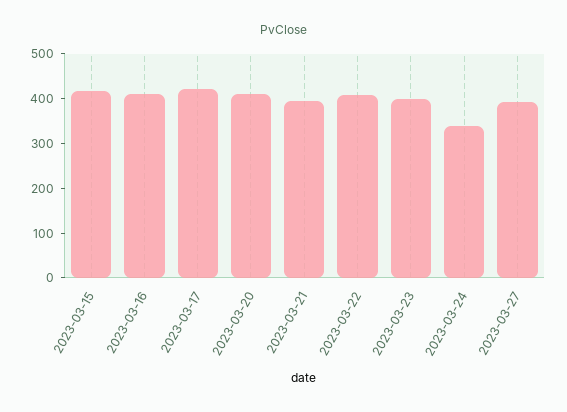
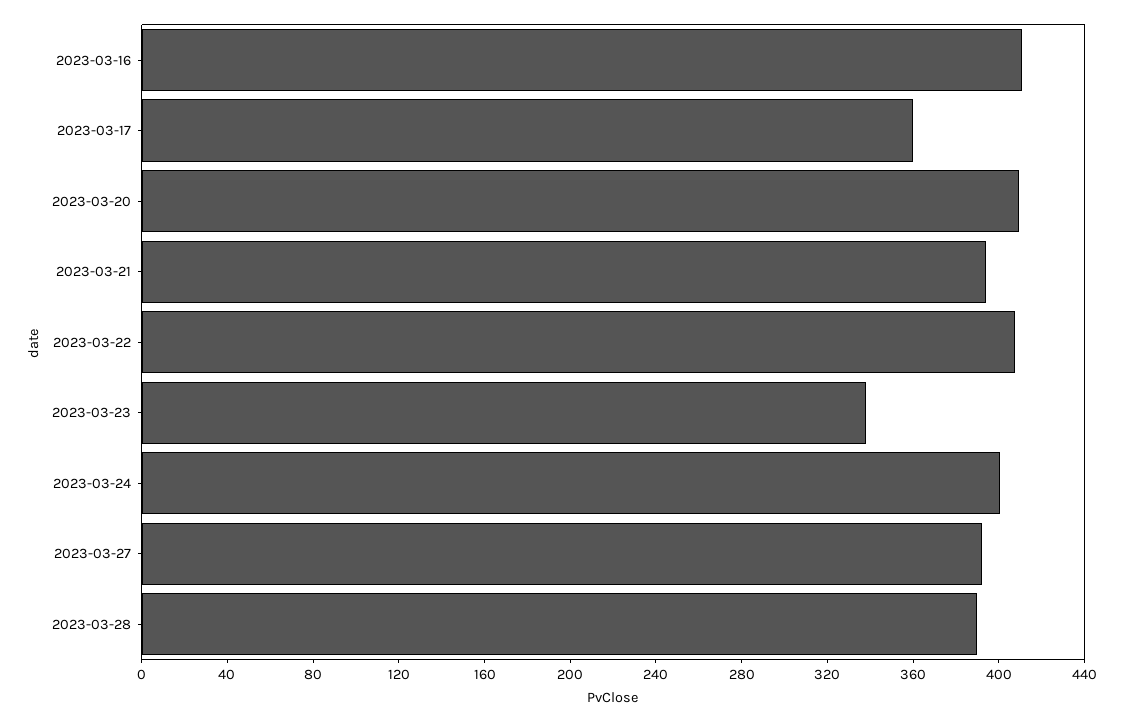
2023-03-15: 420 -> none
2023-03-17: 420 -> 360
2023-03-23: 400 -> 340
2023-03-24: 340 -> 400
2023-03-28: none -> 390

